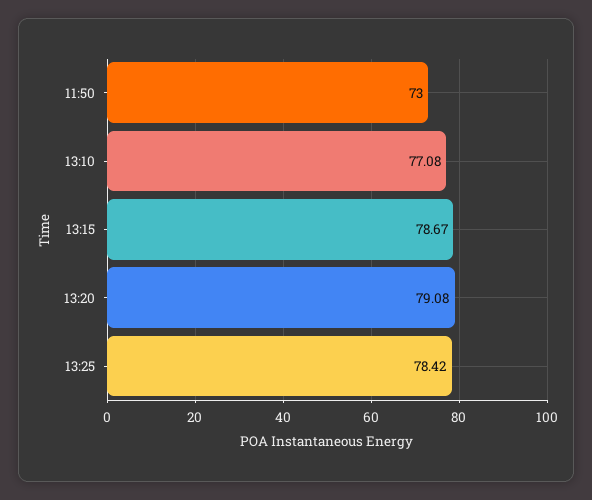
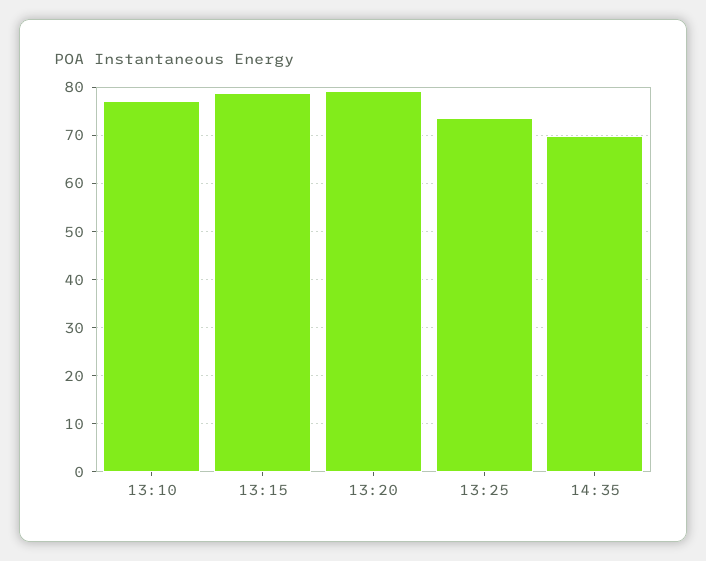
11:50: 73 -> none
13:25: 78.42 -> 74
14:35: none -> 70

